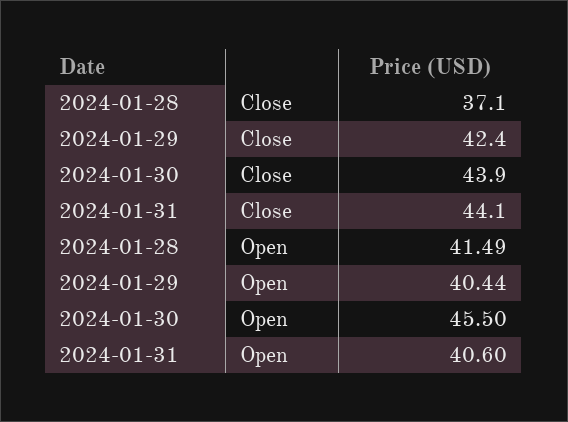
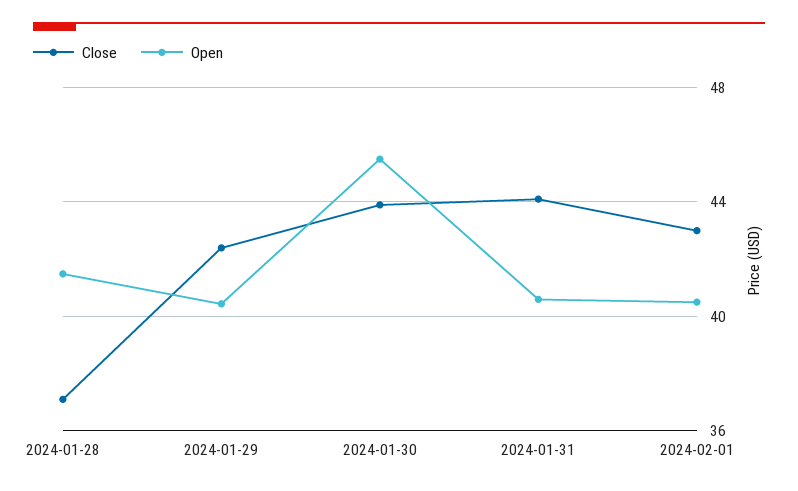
Close, 2024-02-01: none -> 43
Open, 2024-02-01: none -> 40.5

